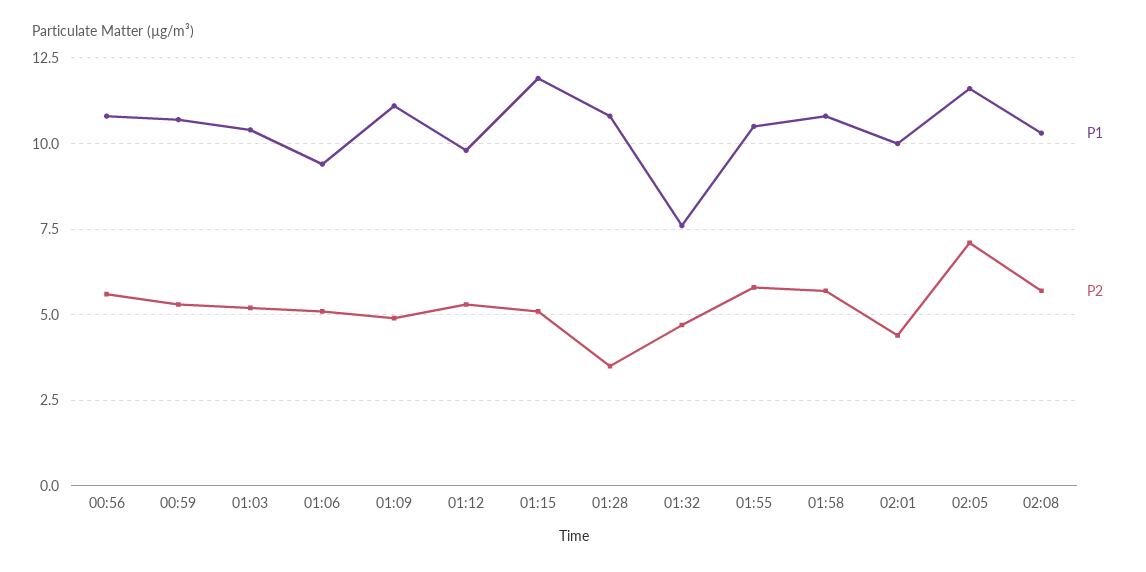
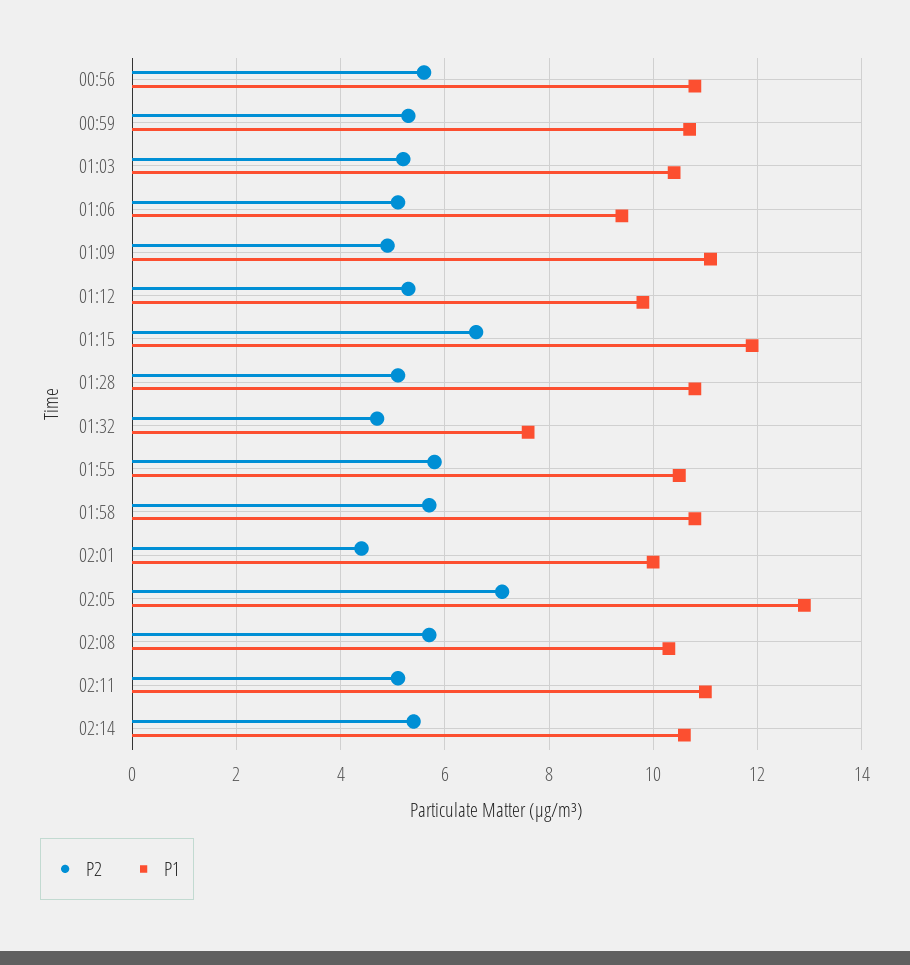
P2, 01:15: 5 -> 6.5
P2, 01:28: 3.5 -> 5
P1, 02:05: 11.5 -> 13
P2, 02:11: none -> 5
P1, 02:11: none -> 11
P2, 02:14: none -> 5.5
P1, 02:14: none -> 10.5

